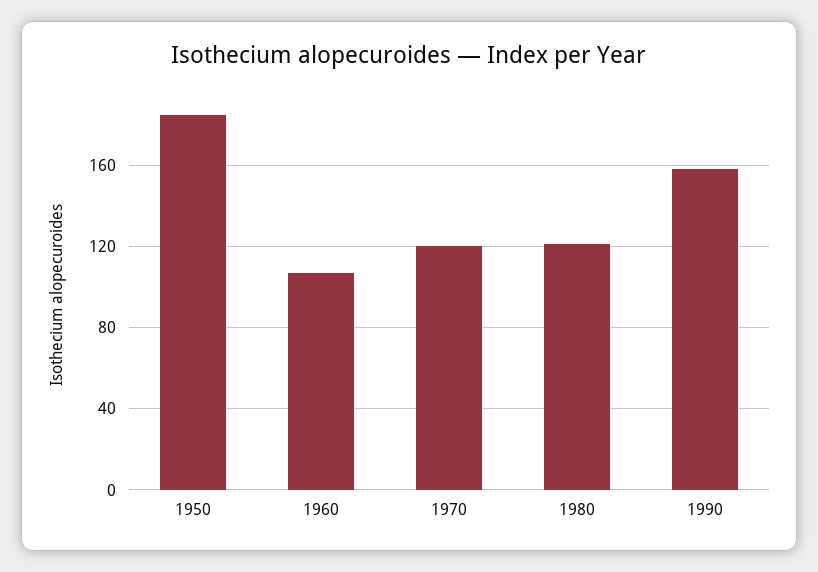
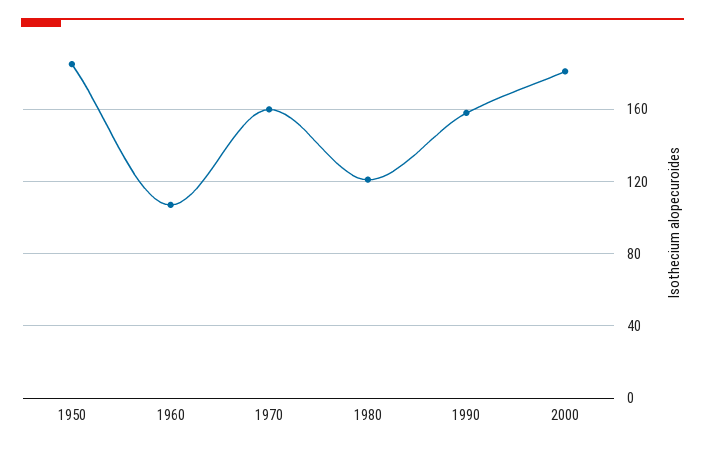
1970: 120 -> 160
2000: none -> 180

